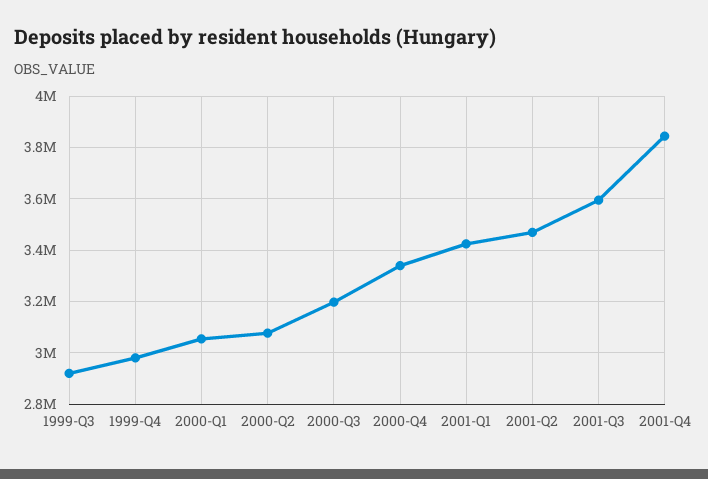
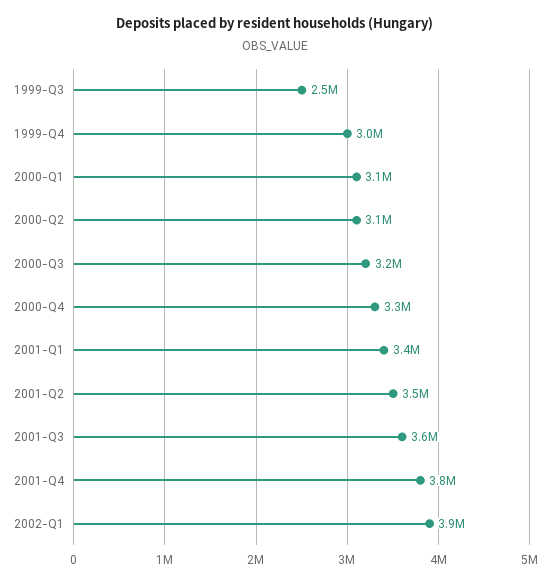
1999-Q3: 2925000 -> 2500000
2002-Q1: none -> 3900000

